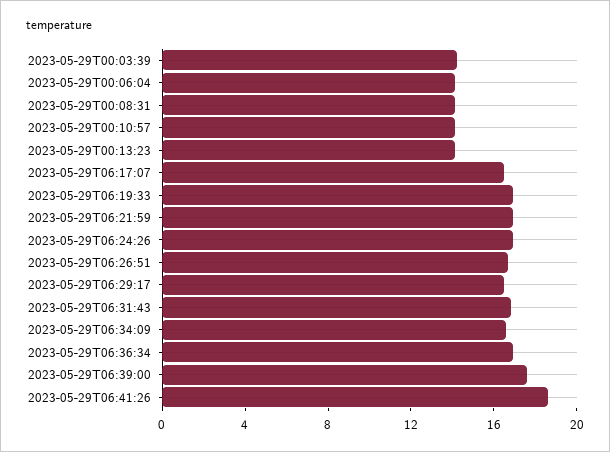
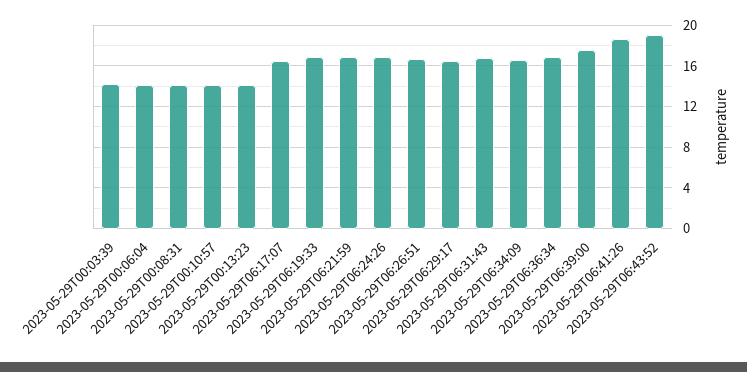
2023-05-29T06:43:52: none -> 19

